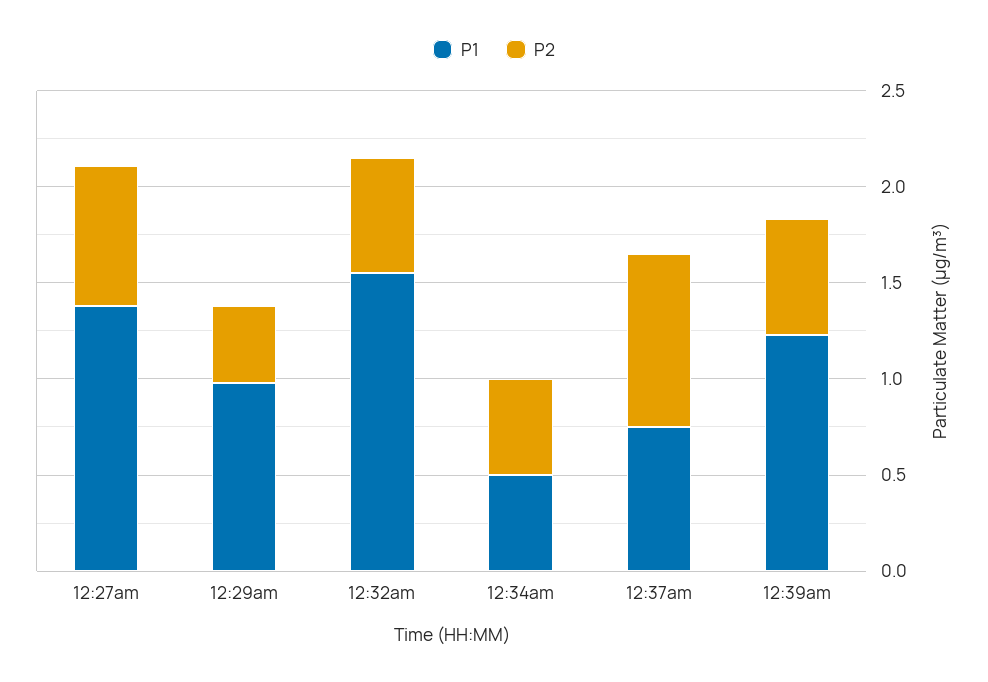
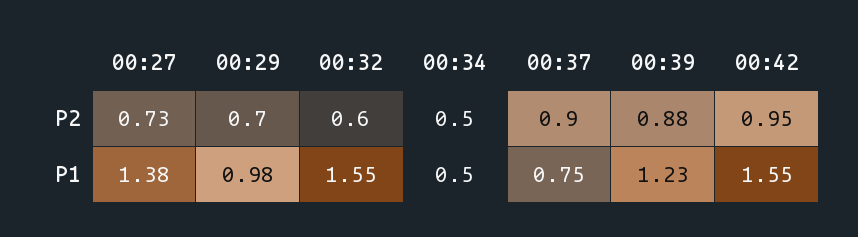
P2, 12:29am: 0.4 -> 0.7
P2, 12:39am: 0.6 -> 0.88
P2, 00:42: none -> 0.95
P1, 00:42: none -> 1.55

